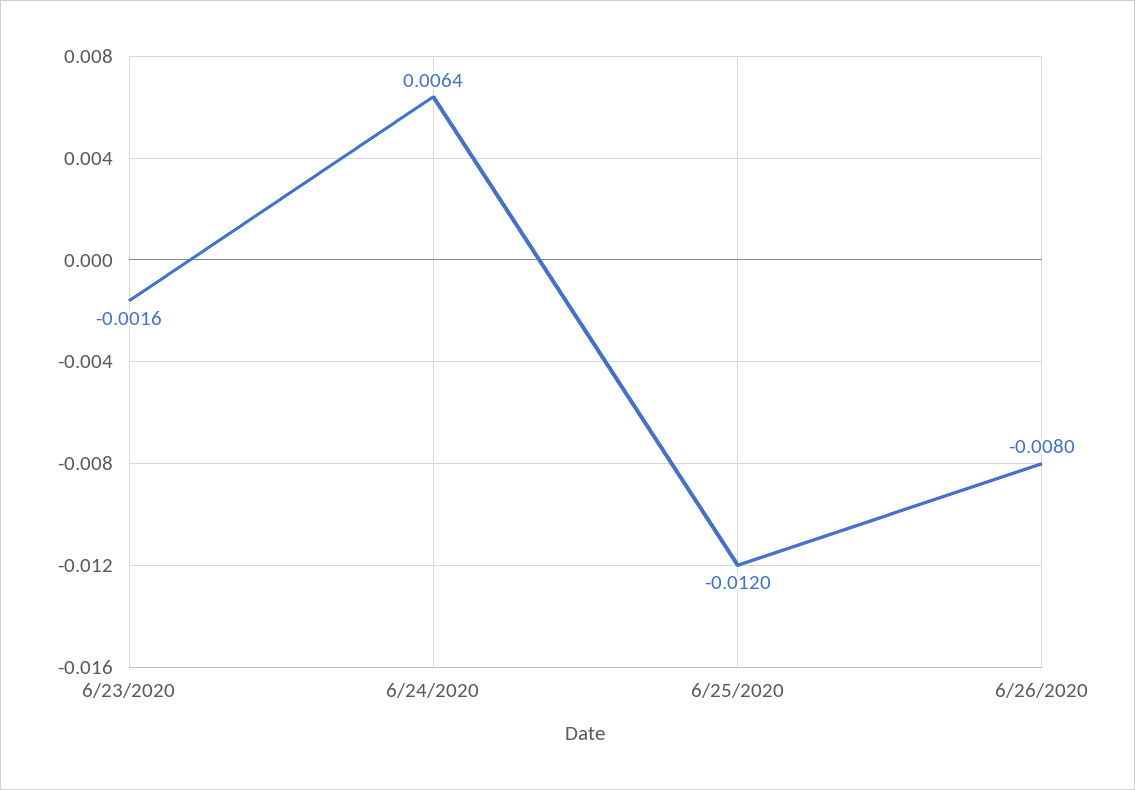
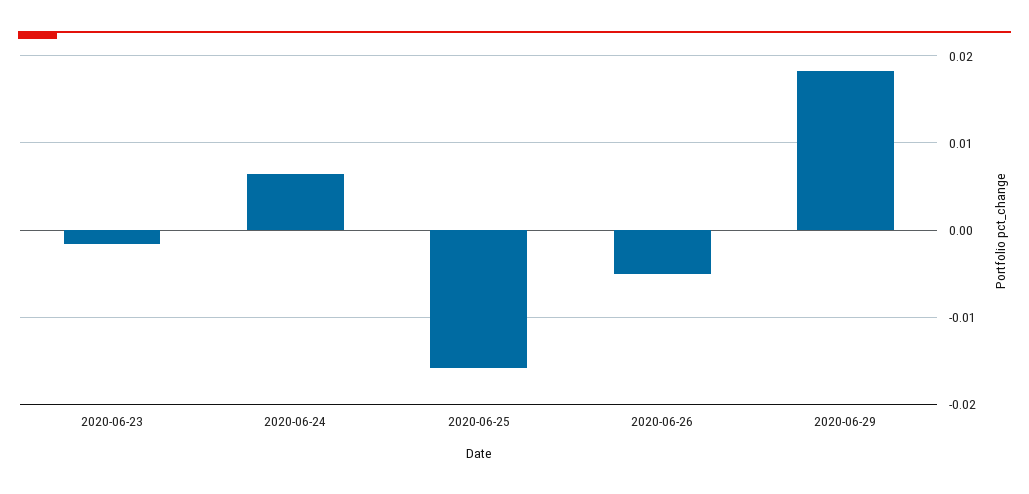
6/25/2020: -0.012 -> -0.016
6/26/2020: -0.008 -> -0.005
2020-06-29: none -> 0.018

